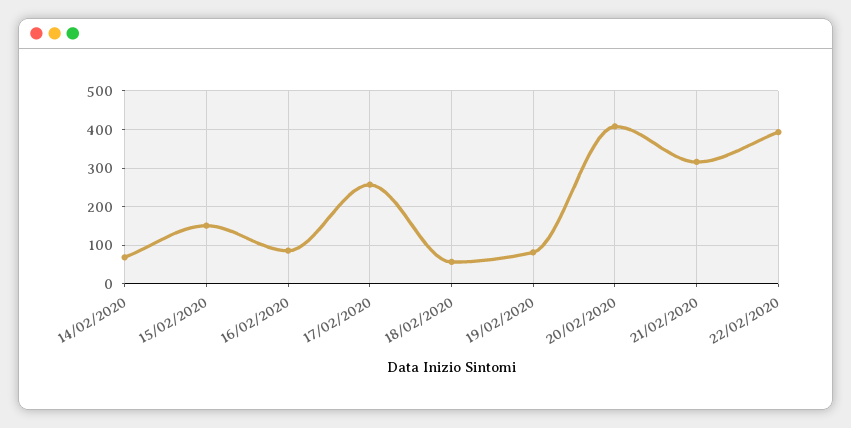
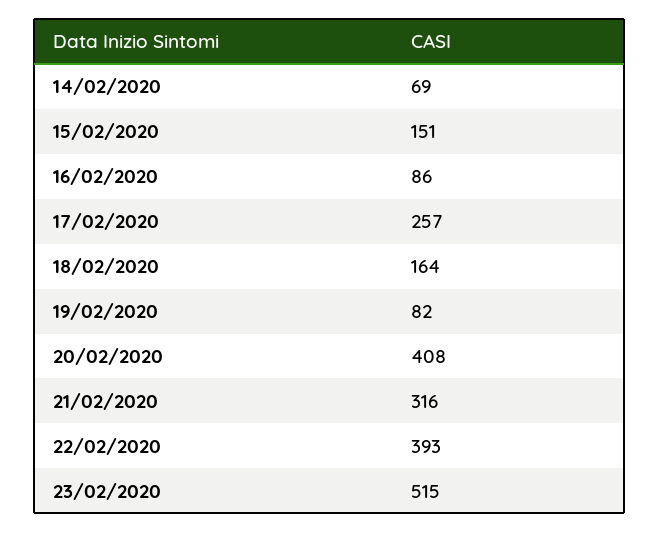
18/02/2020: 60 -> 164
23/02/2020: none -> 515

